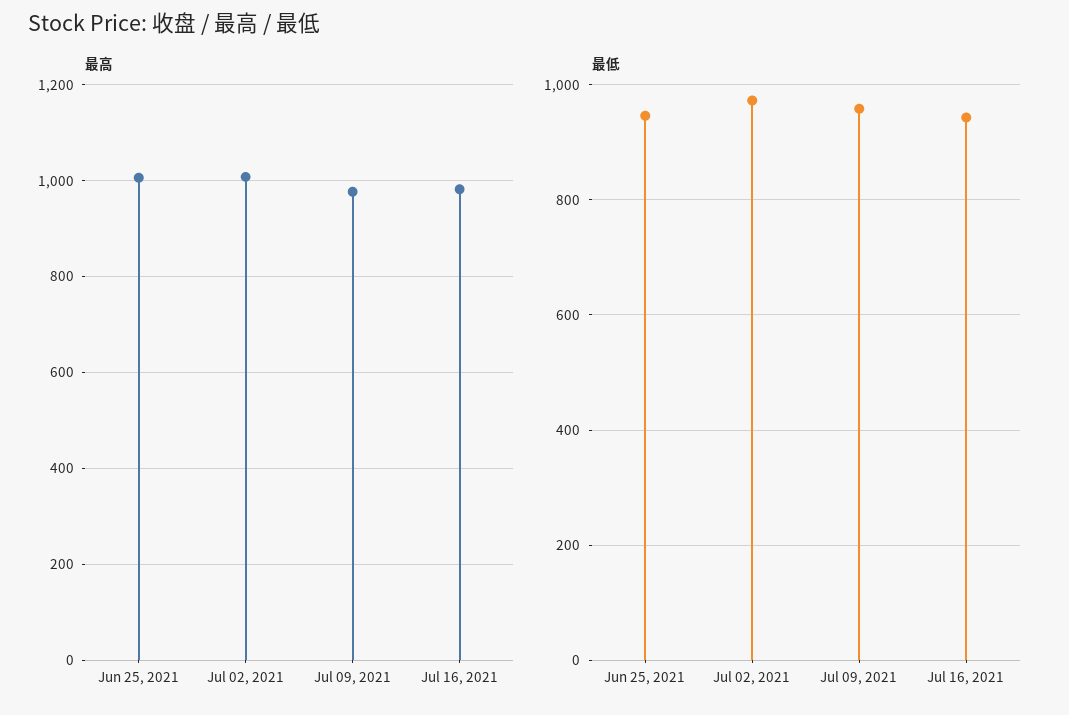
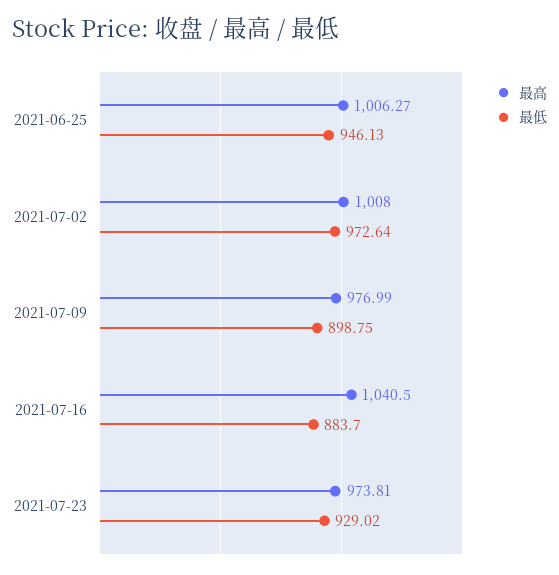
最高, Jul 16, 2021: 980 -> 1040.5
最低, Jul 09, 2021: 960 -> 898.75
最低, Jul 16, 2021: 940 -> 883.7
最高, 2021-07-23: none -> 973.81
最低, 2021-07-23: none -> 929.02

